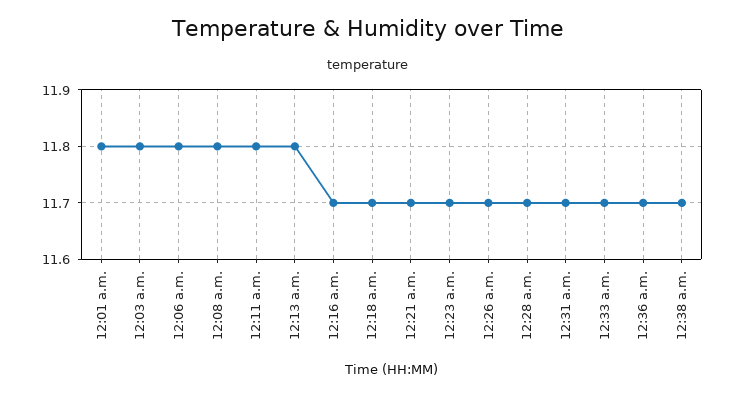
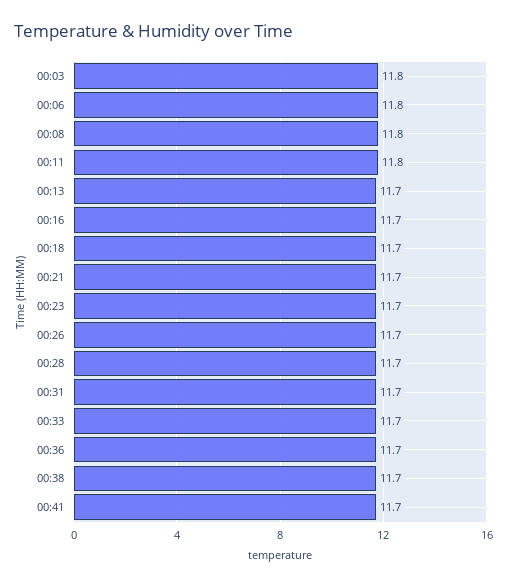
12:01 a.m.: 11.8 -> none
12:13 a.m.: 11.8 -> 11.7
00:41: none -> 11.7

